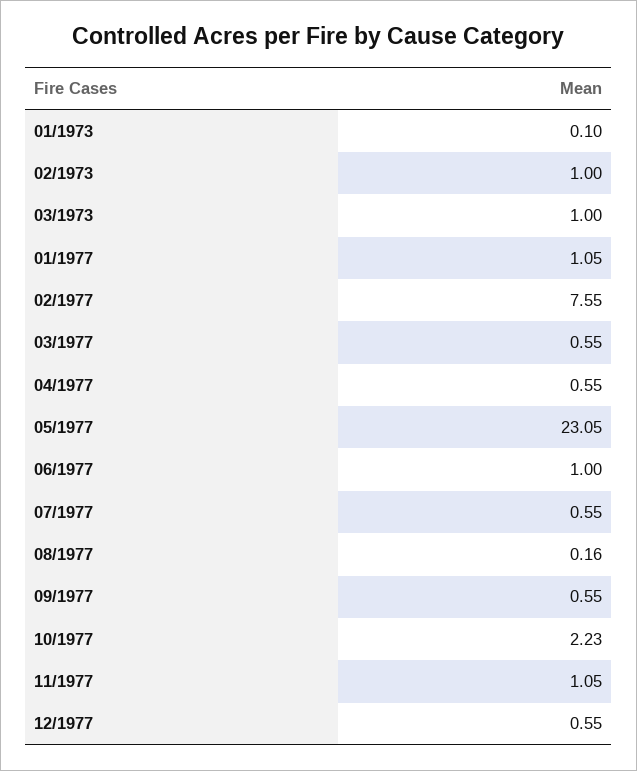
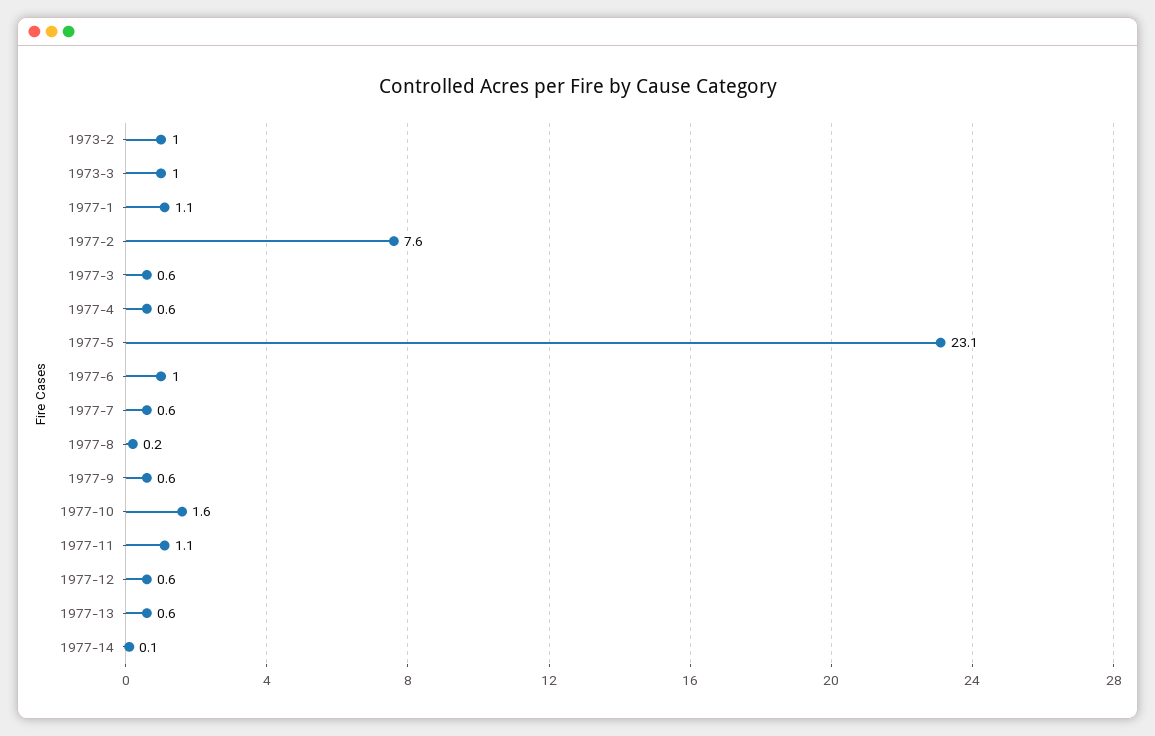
01/1973: 0.1 -> none
10/1977: 2.23 -> 1.6
1977-13: none -> 0.6
1977-14: none -> 0.1

